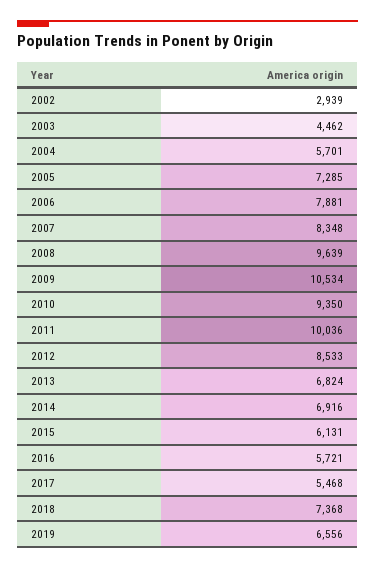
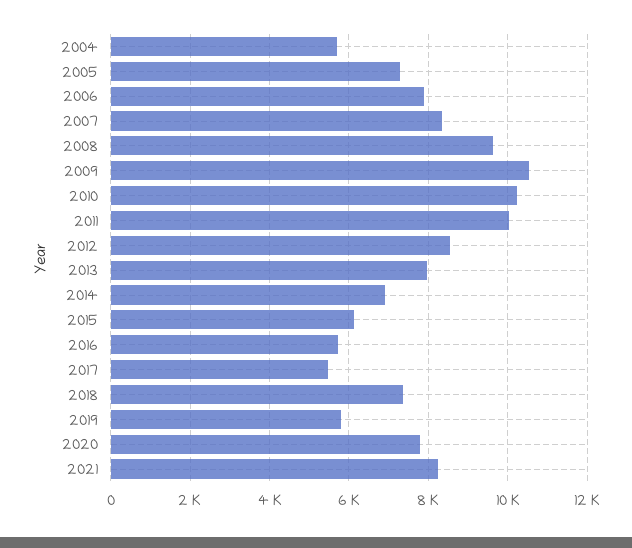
2002: 2939 -> none
2003: 4462 -> none
2010: 9350 -> 10200
2013: 6824 -> 8000
2019: 6556 -> 5800
2020: none -> 7800
2021: none -> 8200

